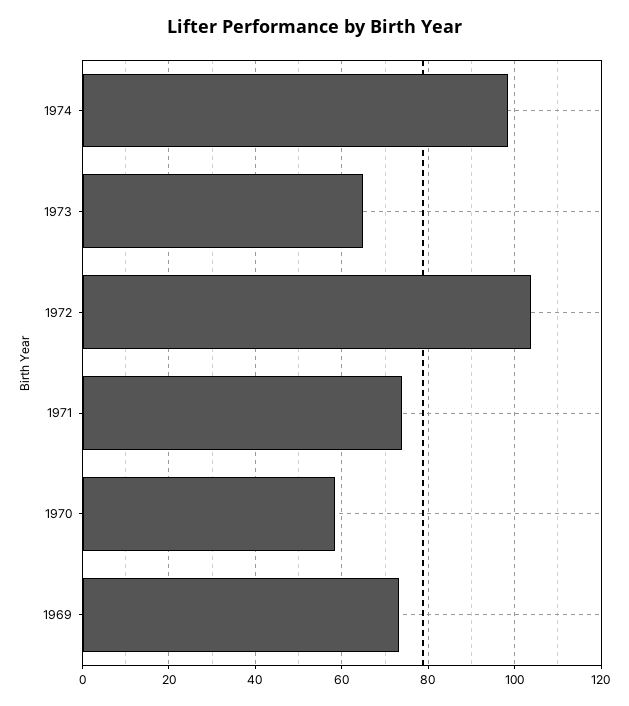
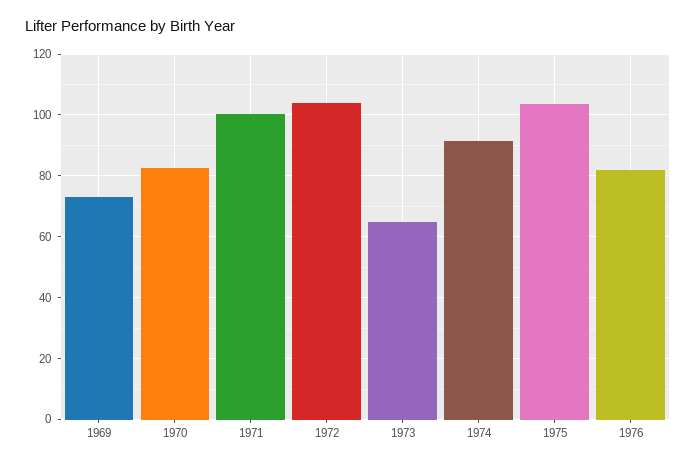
1974: 98 -> 92
1971: 74 -> 100
1970: 58 -> 82
1975: none -> 104
1976: none -> 82

